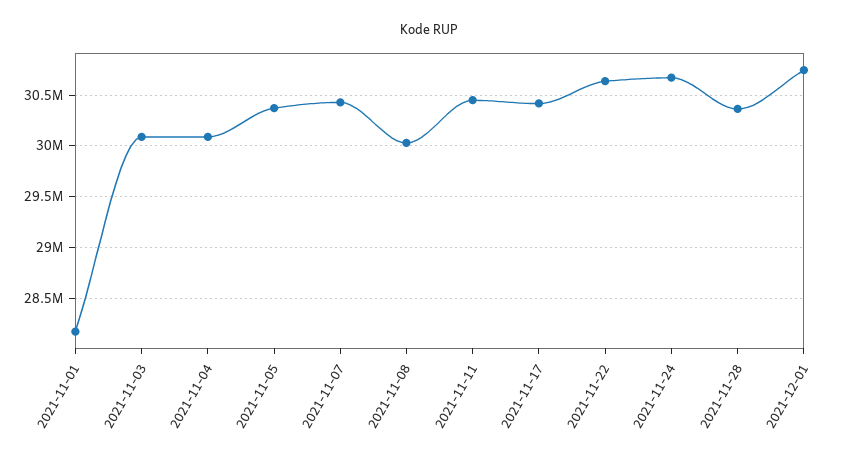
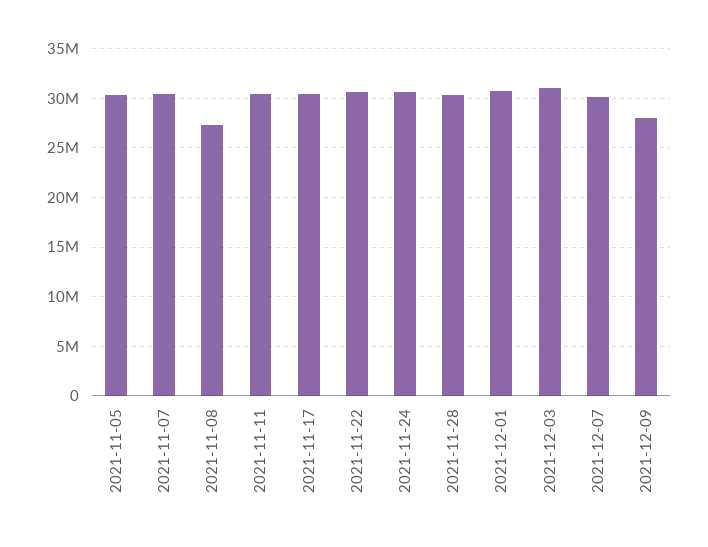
2021-11-01: 28200000 -> none
2021-11-03: 30100000 -> none
2021-11-04: 30100000 -> none
2021-11-08: 30000000 -> 27000000
2021-12-03: none -> 31000000
2021-12-07: none -> 30000000
2021-12-09: none -> 28000000

